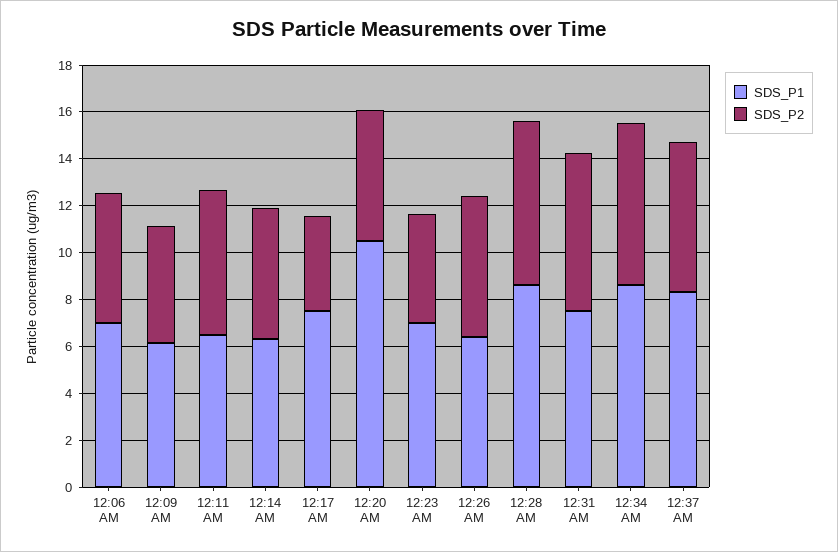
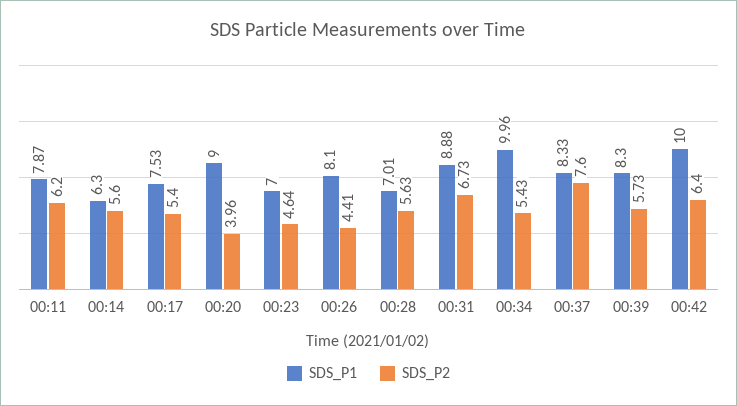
SDS_P1, 12:06 AM: 7 -> none
SDS_P2, 12:06 AM: 5.5 -> none
SDS_P1, 12:09 AM: 6 -> none
SDS_P2, 12:09 AM: 5 -> none
SDS_P1, 12:11 AM: 6.5 -> 7.87
SDS_P2, 12:17 AM: 4 -> 5.4
SDS_P1, 12:20 AM: 10.5 -> 9
SDS_P2, 12:20 AM: 5.5 -> 3.96
SDS_P1, 12:26 AM: 6.5 -> 8.1
SDS_P2, 12:26 AM: 6 -> 4.41
SDS_P1, 12:28 AM: 8.5 -> 7.01
SDS_P2, 12:28 AM: 7 -> 5.63
SDS_P1, 12:31 AM: 7.5 -> 8.88
SDS_P1, 12:34 AM: 8.5 -> 9.96
SDS_P2, 12:34 AM: 7 -> 5.43
SDS_P2, 12:37 AM: 6.5 -> 7.6
SDS_P1, 00:39: none -> 8.3
SDS_P2, 00:39: none -> 5.73
SDS_P1, 00:42: none -> 10
SDS_P2, 00:42: none -> 6.4

